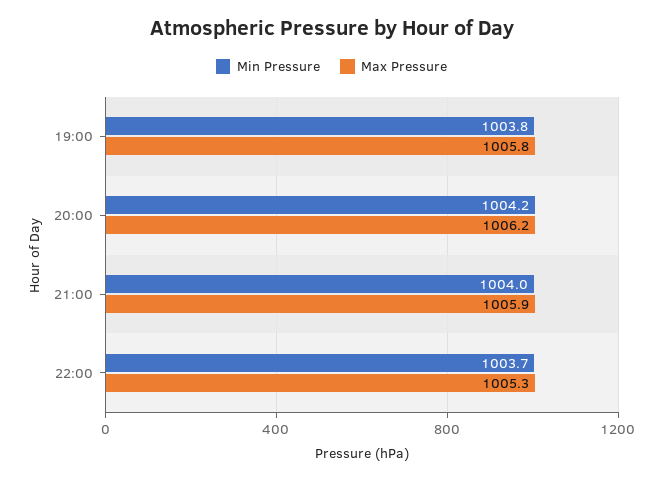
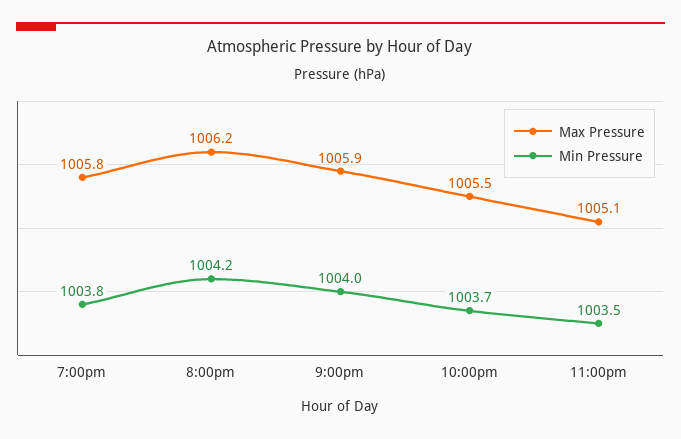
Max Pressure, 22:00: 1005.3 -> 1005.5
Max Pressure, 11:00pm: none -> 1005.1
Min Pressure, 11:00pm: none -> 1003.5

